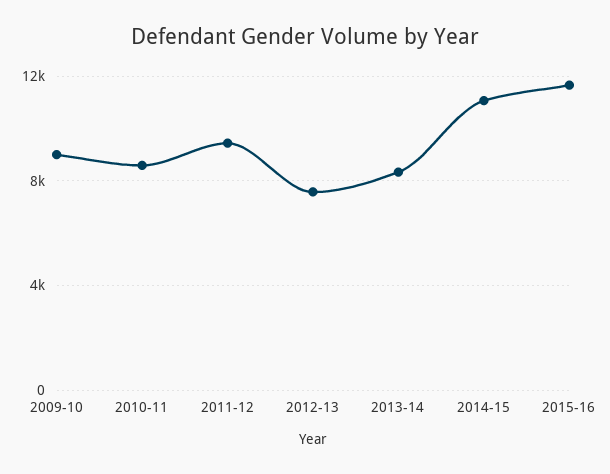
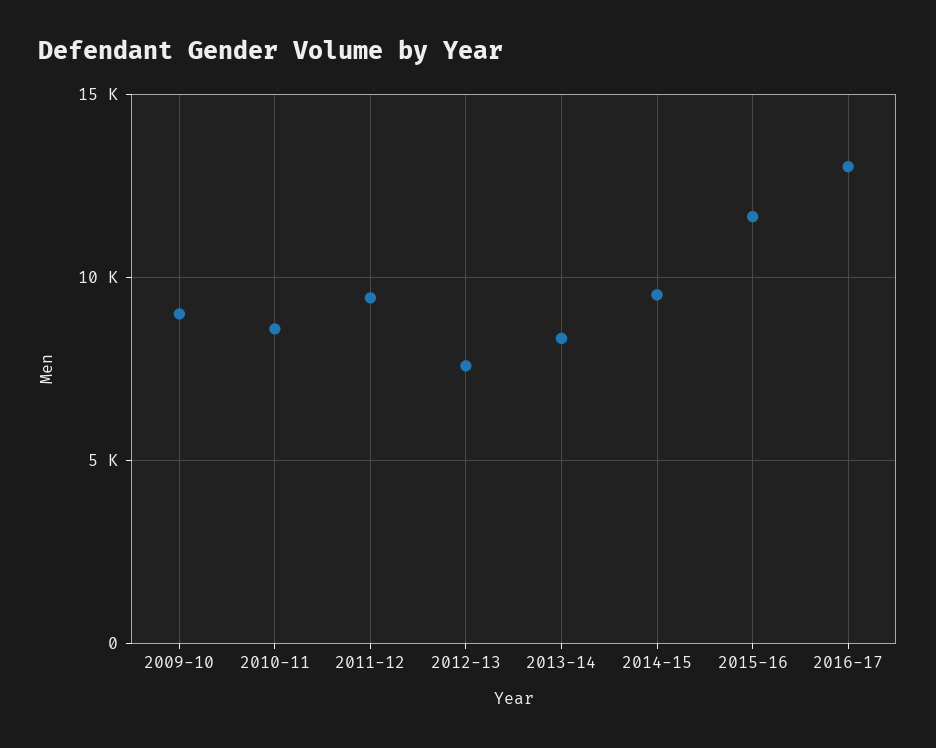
2014-15: 11000 -> 9500
2016-17: none -> 13000

